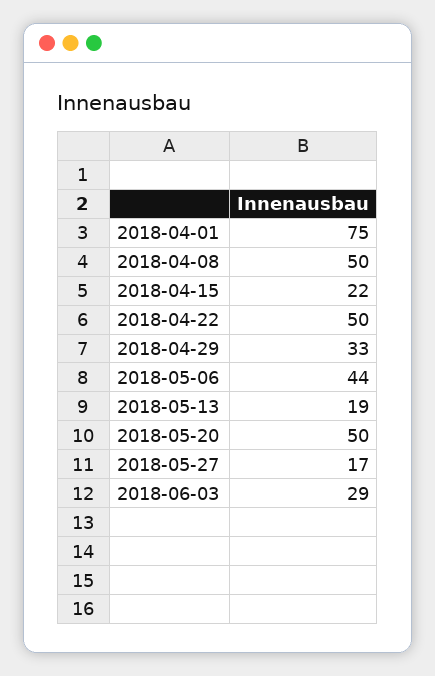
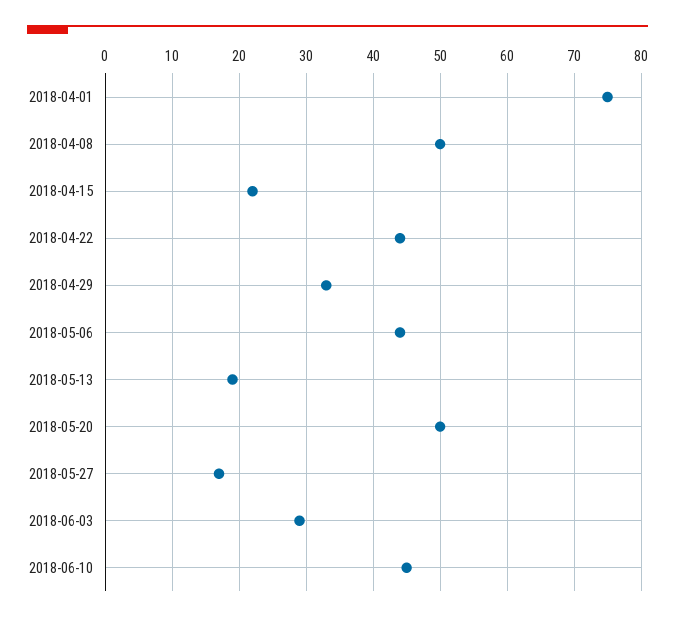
2018-04-22: 50 -> 44
2018-06-10: none -> 45

